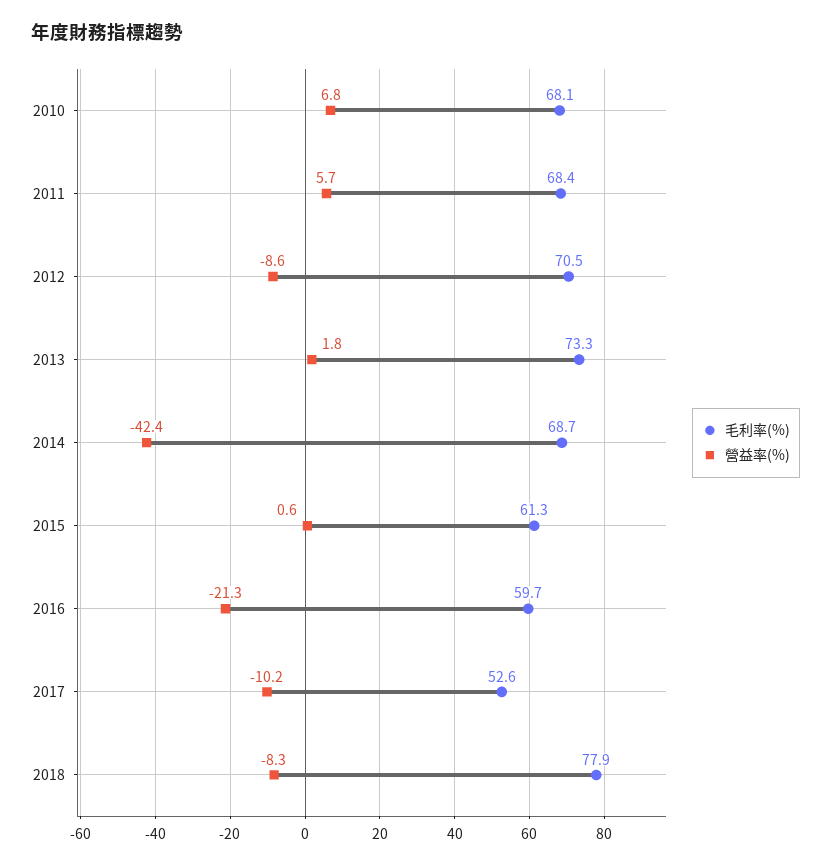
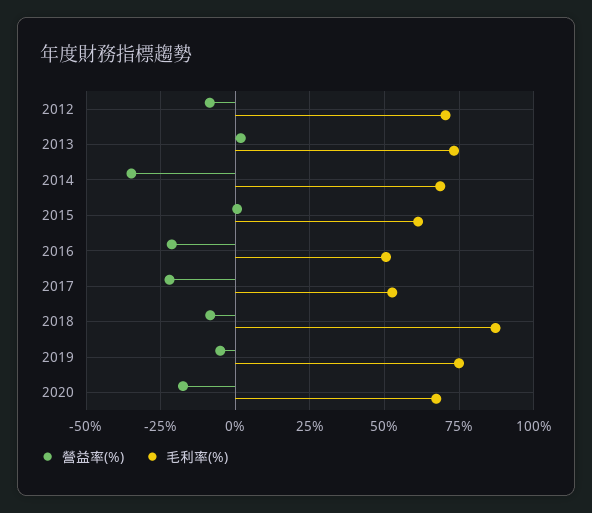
毛利率(%), 2010: 68.1 -> none
營益率(%), 2010: 6.8 -> none
毛利率(%), 2011: 68.4 -> none
營益率(%), 2011: 5.7 -> none
營益率(%), 2014: -42.4 -> -35
毛利率(%), 2016: 59.7 -> 50
營益率(%), 2017: -10.2 -> -22.5
毛利率(%), 2018: 77.9 -> 87.5
營益率(%), 2019: none -> -5
毛利率(%), 2019: none -> 75
營益率(%), 2020: none -> -17.5
毛利率(%), 2020: none -> 67.5

